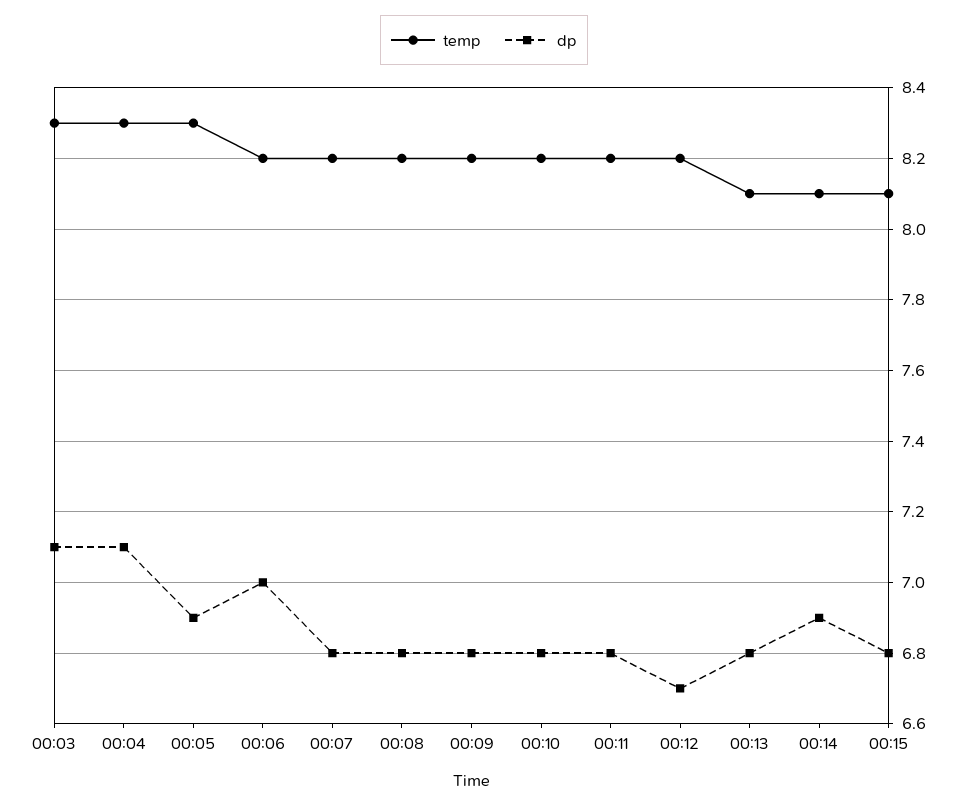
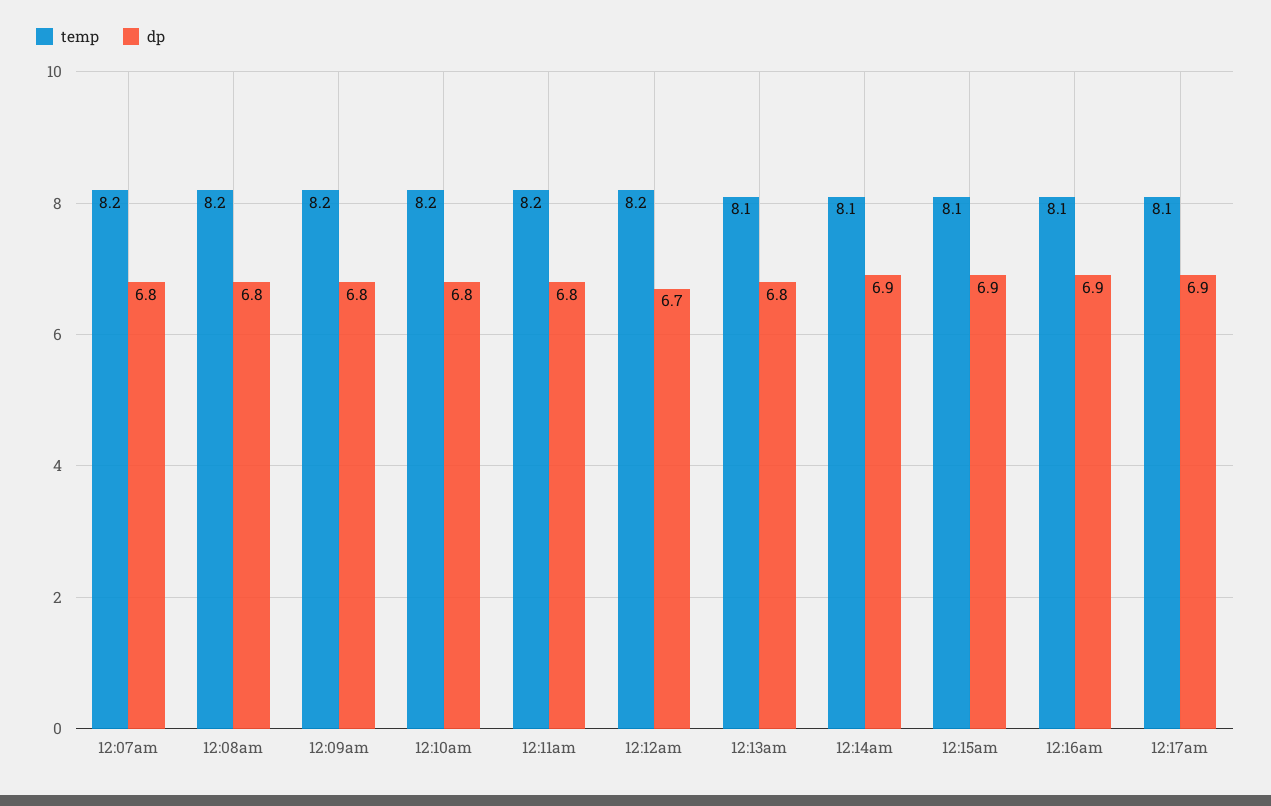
temp, 00:03: 8.3 -> none
dp, 00:03: 7.1 -> none
temp, 00:04: 8.3 -> none
dp, 00:04: 7.1 -> none
temp, 00:05: 8.3 -> none
dp, 00:05: 6.9 -> none
temp, 00:06: 8.2 -> none
dp, 00:06: 7 -> none
dp, 00:15: 6.8 -> 6.9
temp, 12:16am: none -> 8.1
dp, 12:16am: none -> 6.9
temp, 12:17am: none -> 8.1
dp, 12:17am: none -> 6.9

